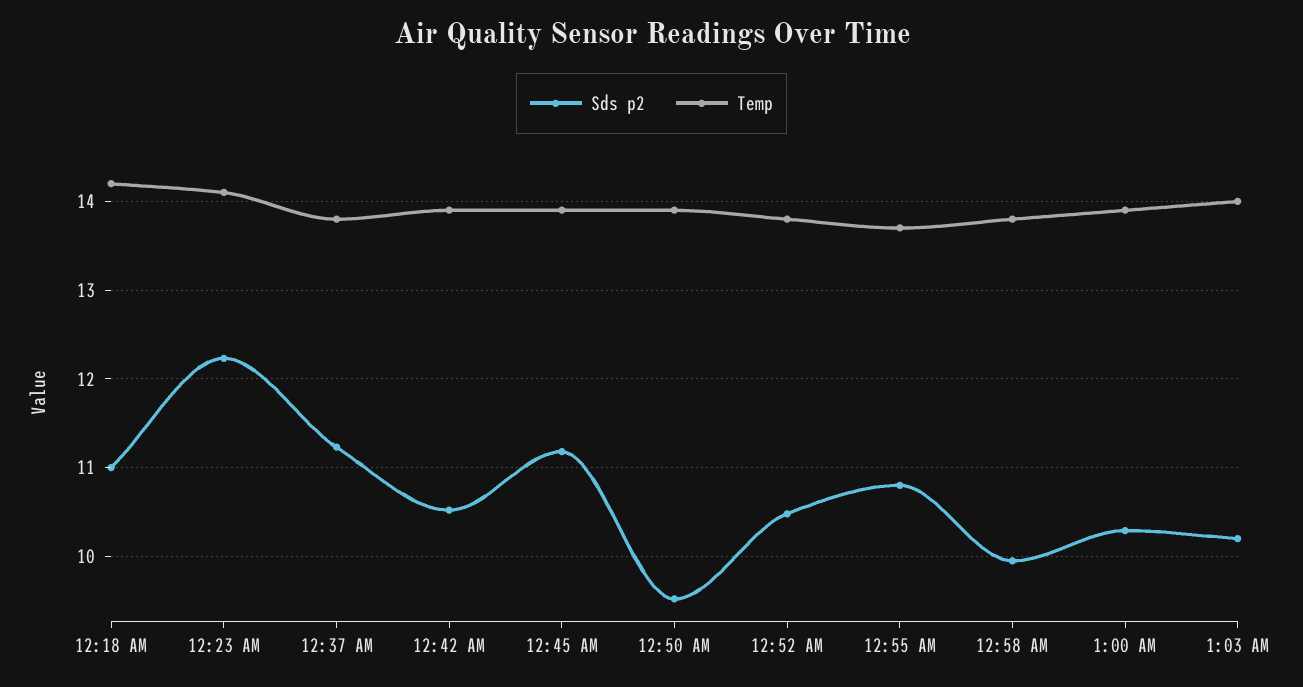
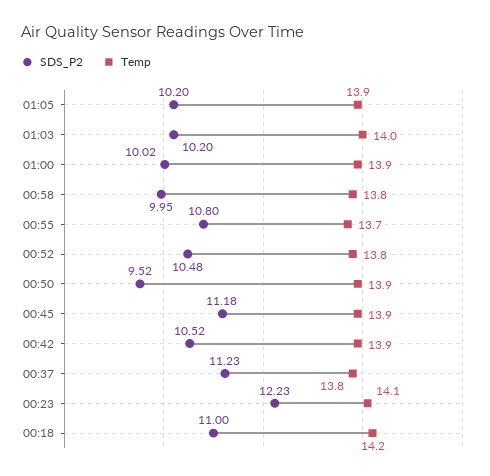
Sds p2, 1:00 AM: 10.3 -> 10.02
Sds p2, 01:05: none -> 10.2
Temp, 01:05: none -> 13.9

